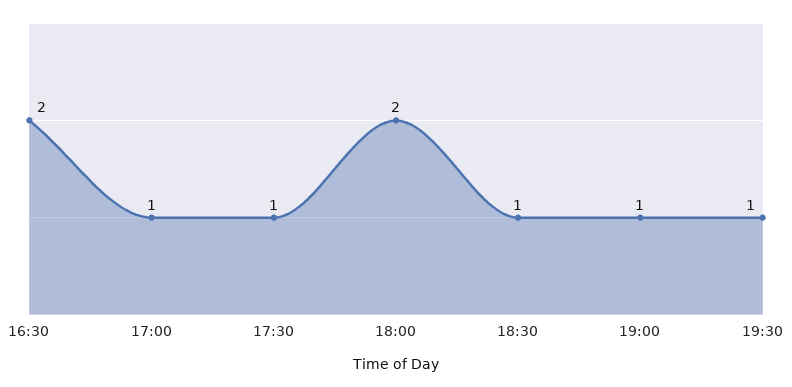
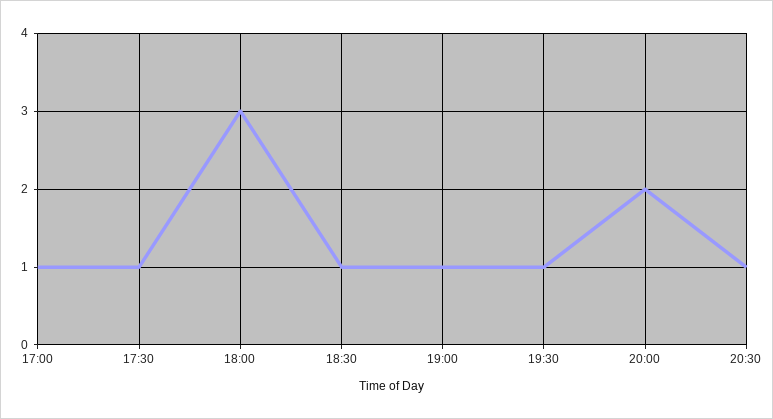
16:30: 2 -> none
18:00: 2 -> 3
20:00: none -> 2
20:30: none -> 1

